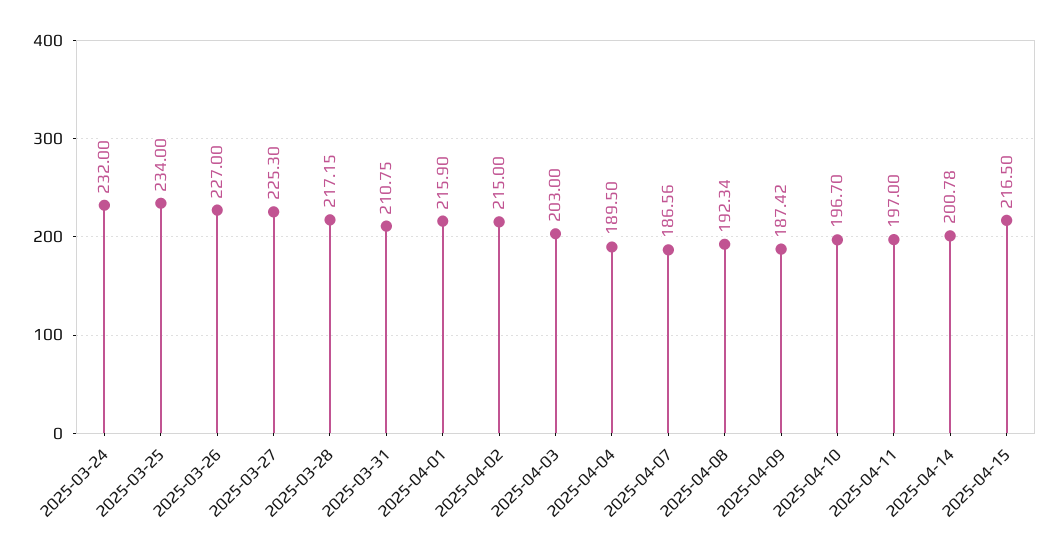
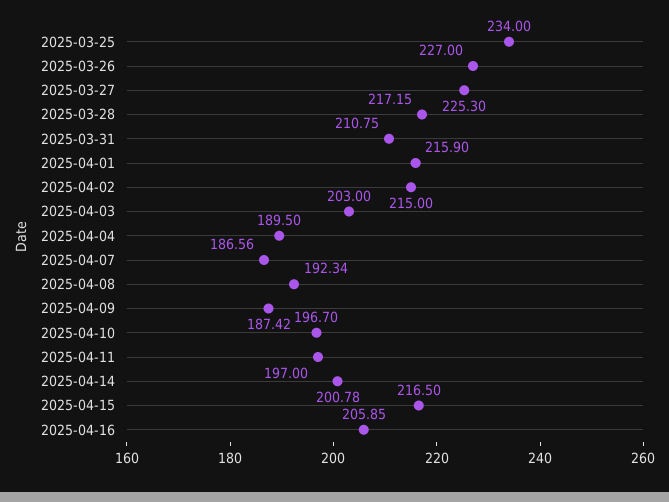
2025-03-24: 232 -> none
2025-04-16: none -> 205.85

